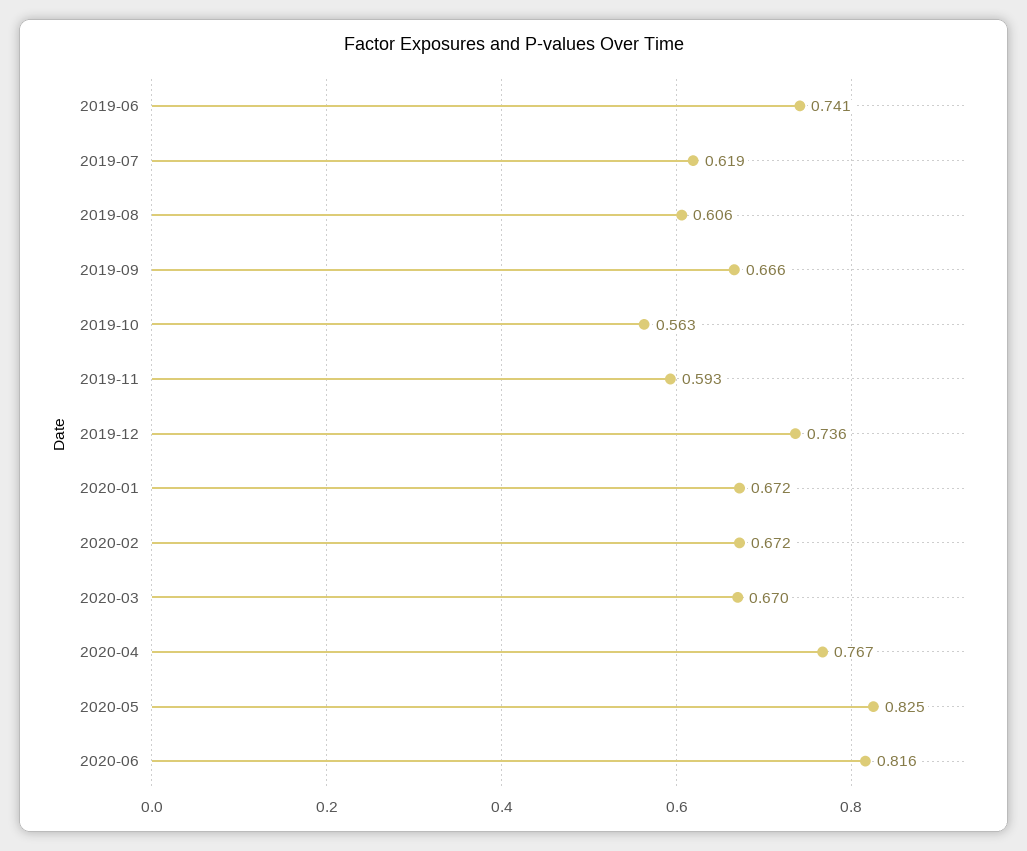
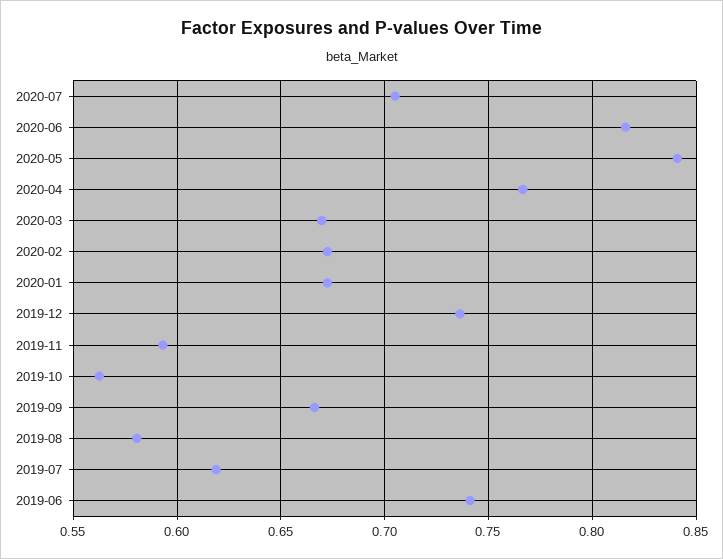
2019-08: 0.606 -> 0.58
2020-05: 0.825 -> 0.84
2020-07: none -> 0.705

